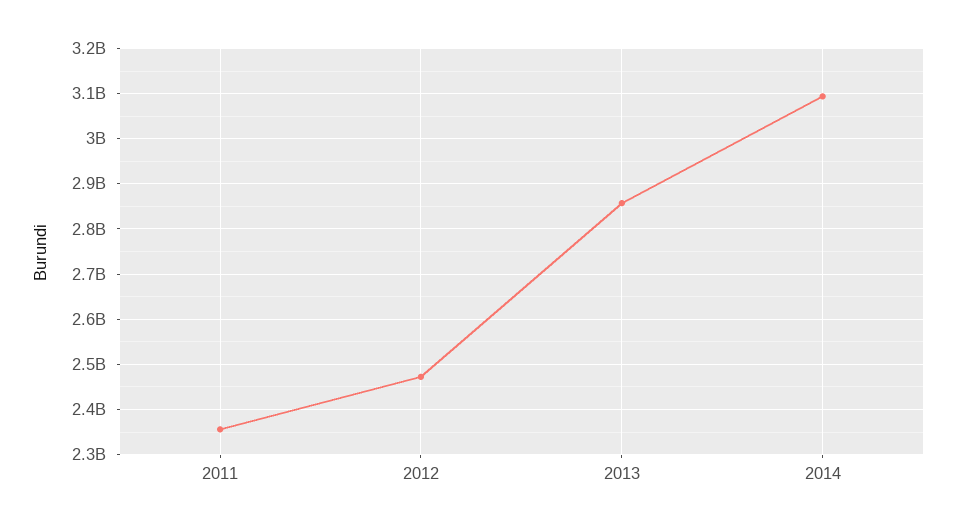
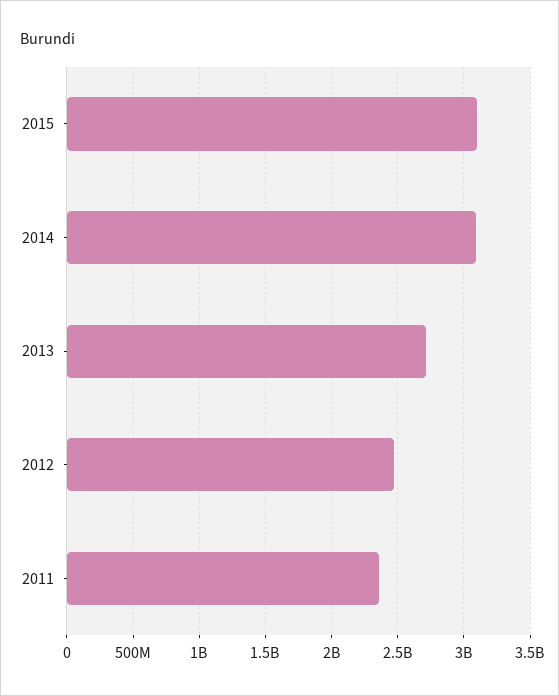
2013: 2860000000 -> 2700000000
2015: none -> 3100000000

